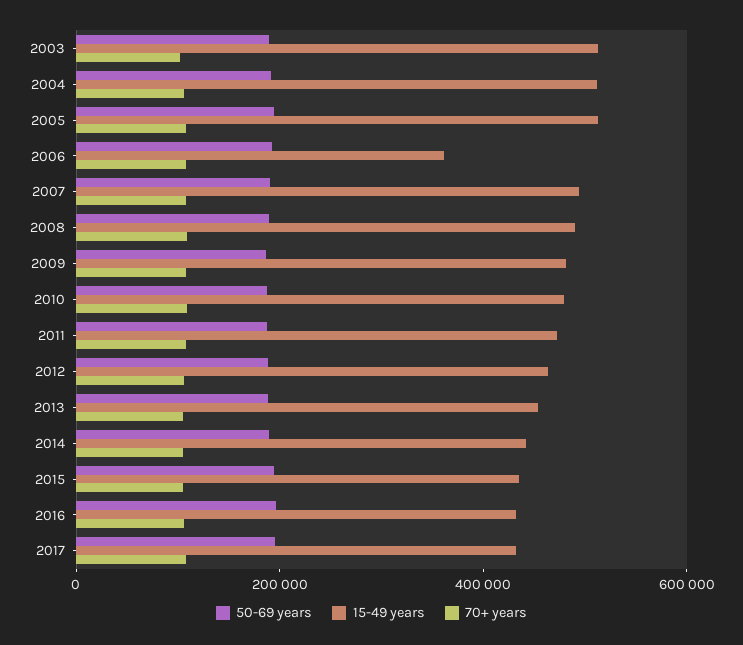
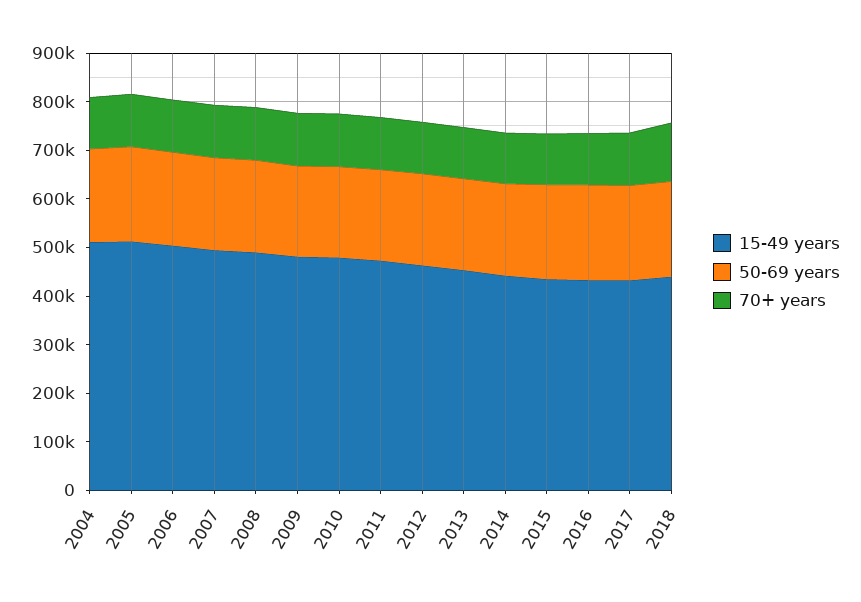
50-69 years, 2003: 200000 -> none
15-49 years, 2003: 500000 -> none
70+ years, 2003: 100000 -> none
15-49 years, 2006: 350000 -> 500000
15-49 years, 2018: none -> 440000
50-69 years, 2018: none -> 200000
70+ years, 2018: none -> 120000

